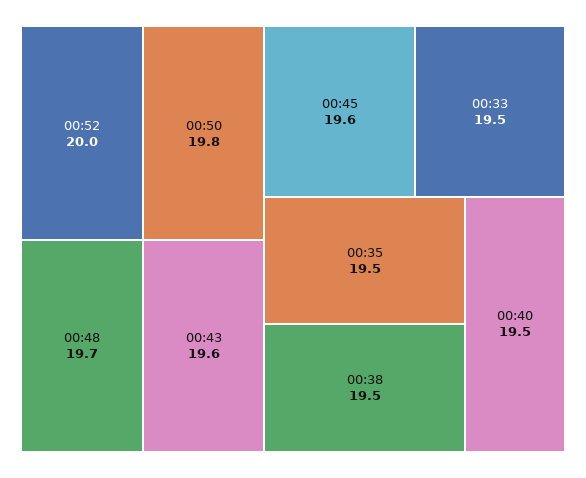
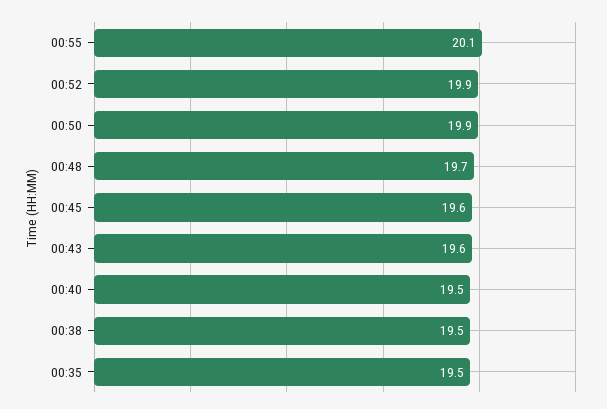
00:52: 20 -> 19.9
00:50: 19.8 -> 19.9
00:33: 19.5 -> none
00:55: none -> 20.1

